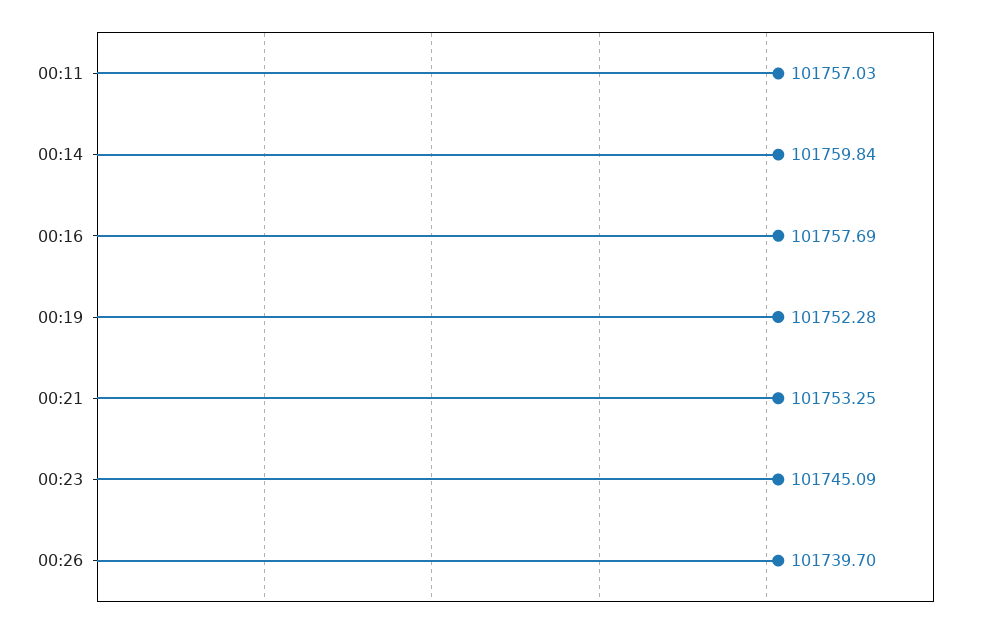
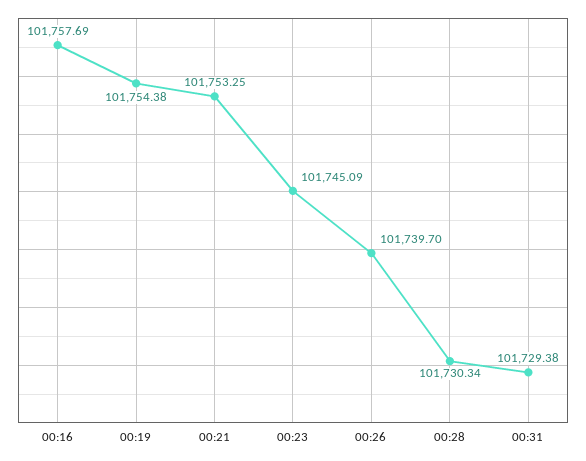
00:11: 101757.03 -> none
00:14: 101759.84 -> none
00:19: 101752.28 -> 101754.38
00:28: none -> 101730.34
00:31: none -> 101729.38

